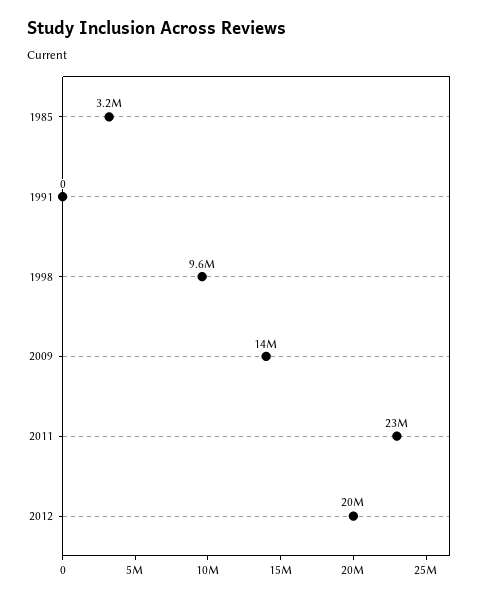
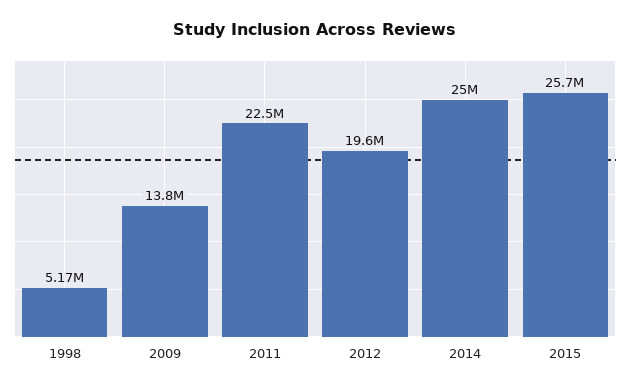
1985: 3200000 -> none
1991: 0 -> none
1998: 9600000 -> 5170000
2014: none -> 25000000
2015: none -> 25700000

